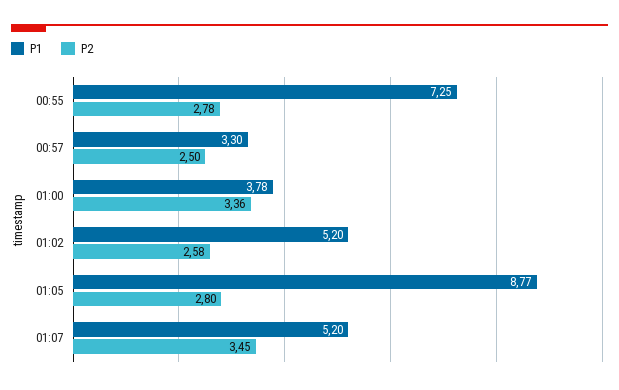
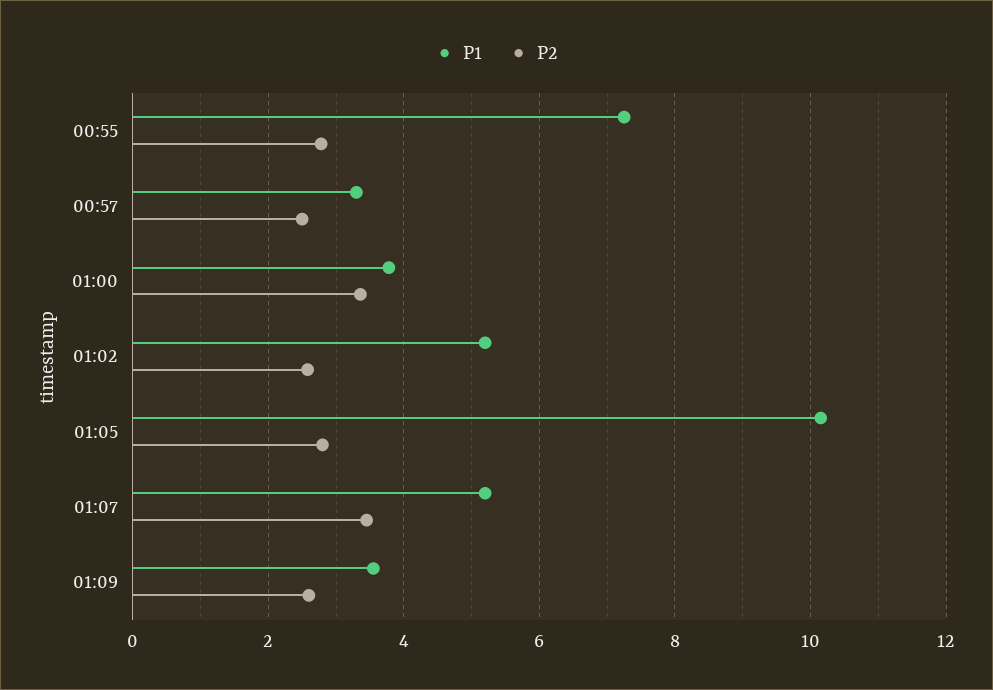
P1, 01:05: 8.77 -> 10.2
P1, 01:09: none -> 3.6
P2, 01:09: none -> 2.6

